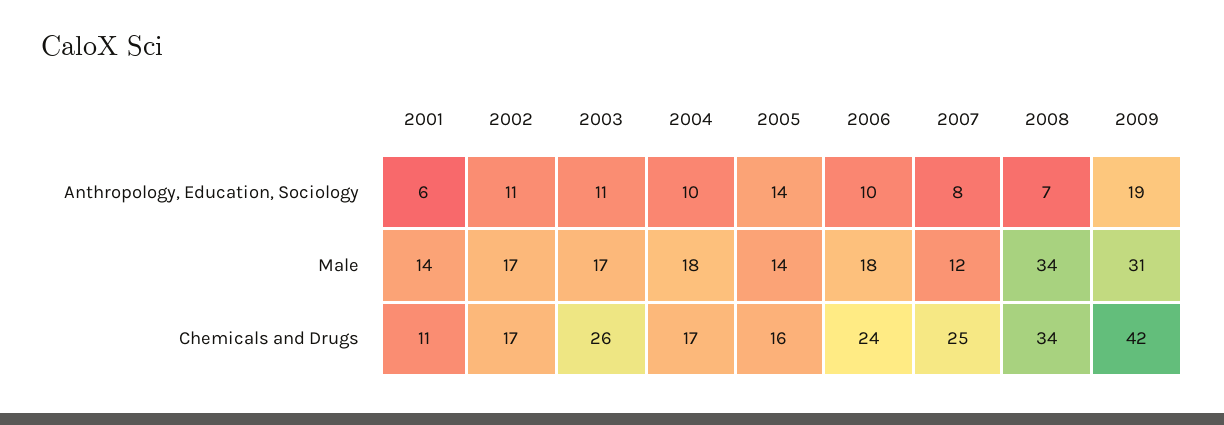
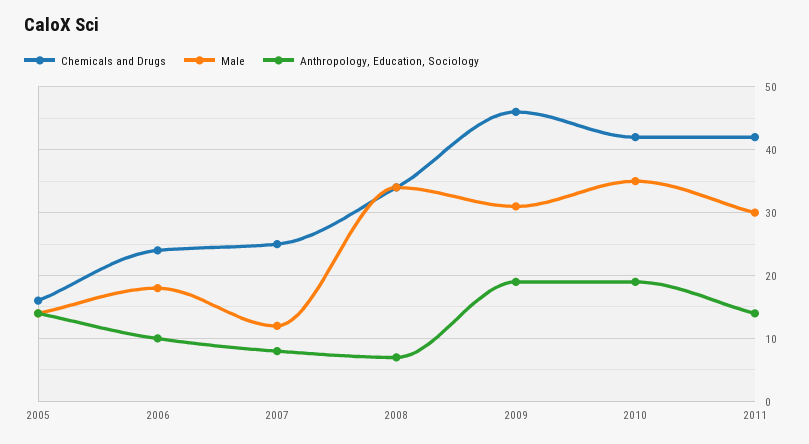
Anthropology, Education, Sociology, 2001: 6 -> none
Anthropology, Education, Sociology, 2002: 11 -> none
Anthropology, Education, Sociology, 2003: 11 -> none
Anthropology, Education, Sociology, 2004: 10 -> none
Male, 2001: 14 -> none
Male, 2002: 17 -> none
Male, 2003: 17 -> none
Male, 2004: 18 -> none
Chemicals and Drugs, 2001: 11 -> none
Chemicals and Drugs, 2002: 17 -> none
Chemicals and Drugs, 2003: 26 -> none
Chemicals and Drugs, 2004: 17 -> none
Chemicals and Drugs, 2009: 42 -> 46
Chemicals and Drugs, 2010: none -> 42
Male, 2010: none -> 35
Anthropology, Education, Sociology, 2010: none -> 19
Chemicals and Drugs, 2011: none -> 42
Male, 2011: none -> 30
Anthropology, Education, Sociology, 2011: none -> 14

